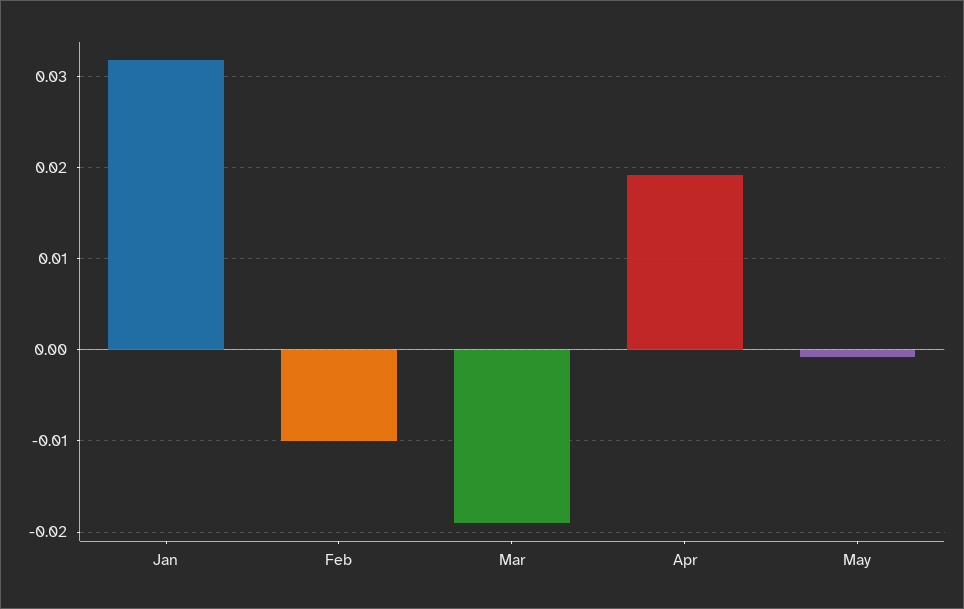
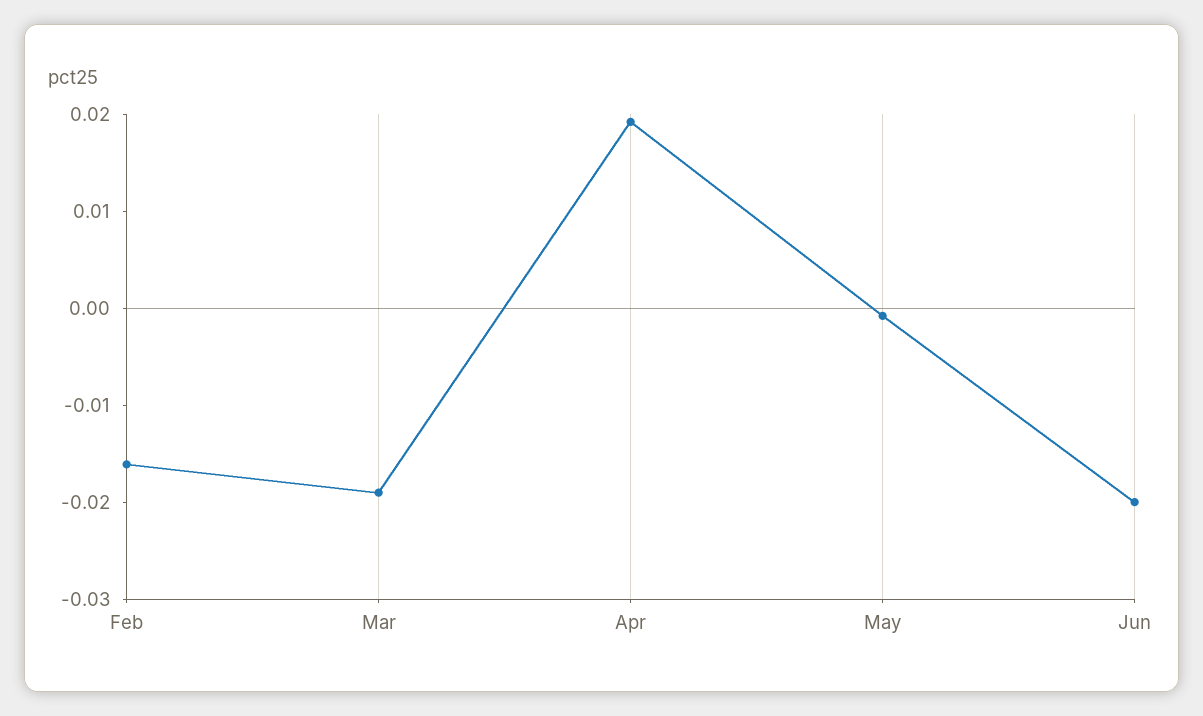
Jan: 0.032 -> none
Feb: -0.01 -> -0.016
Jun: none -> -0.02

